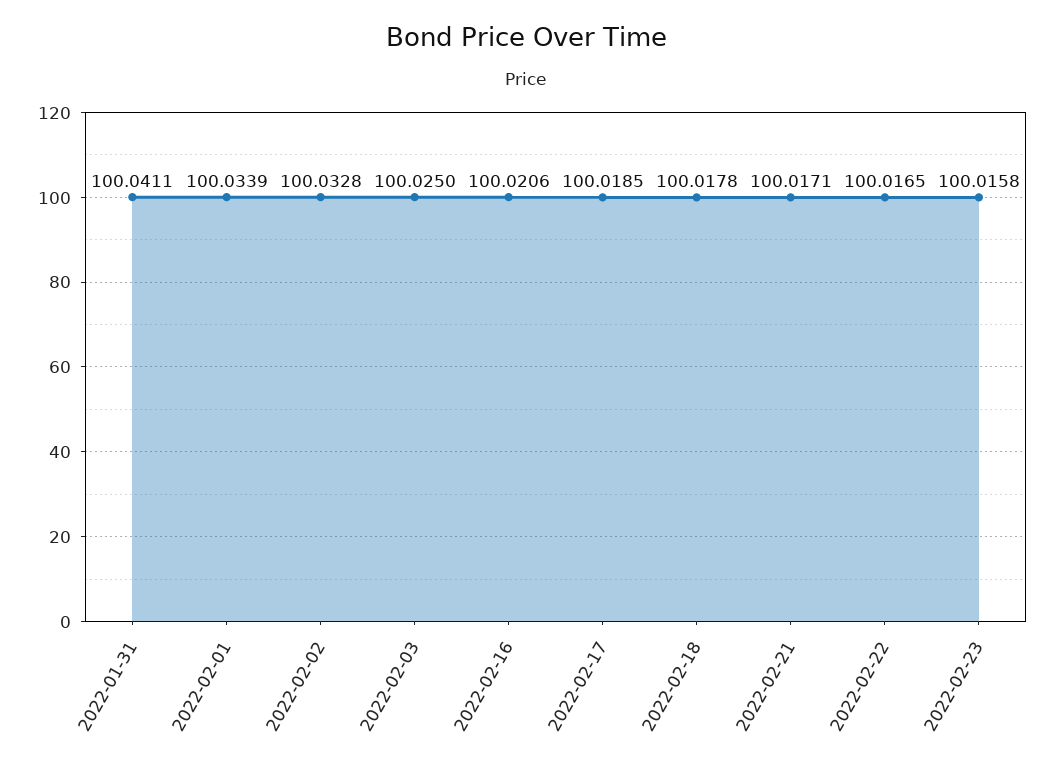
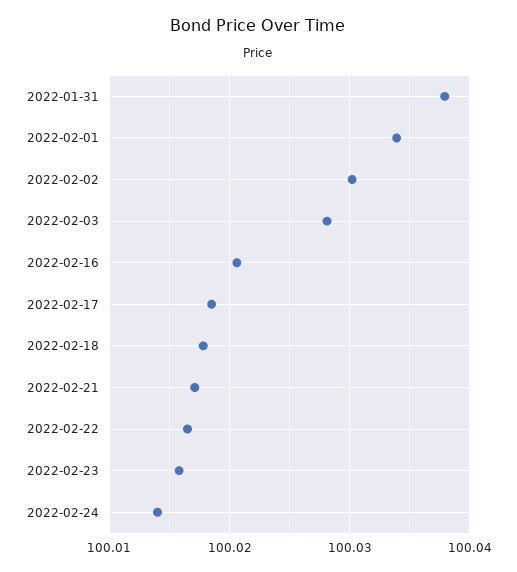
2022-01-31: 100.0411 -> 100.038
2022-02-02: 100.0328 -> 100.03
2022-02-03: 100.025 -> 100.028
2022-02-24: none -> 100.014

